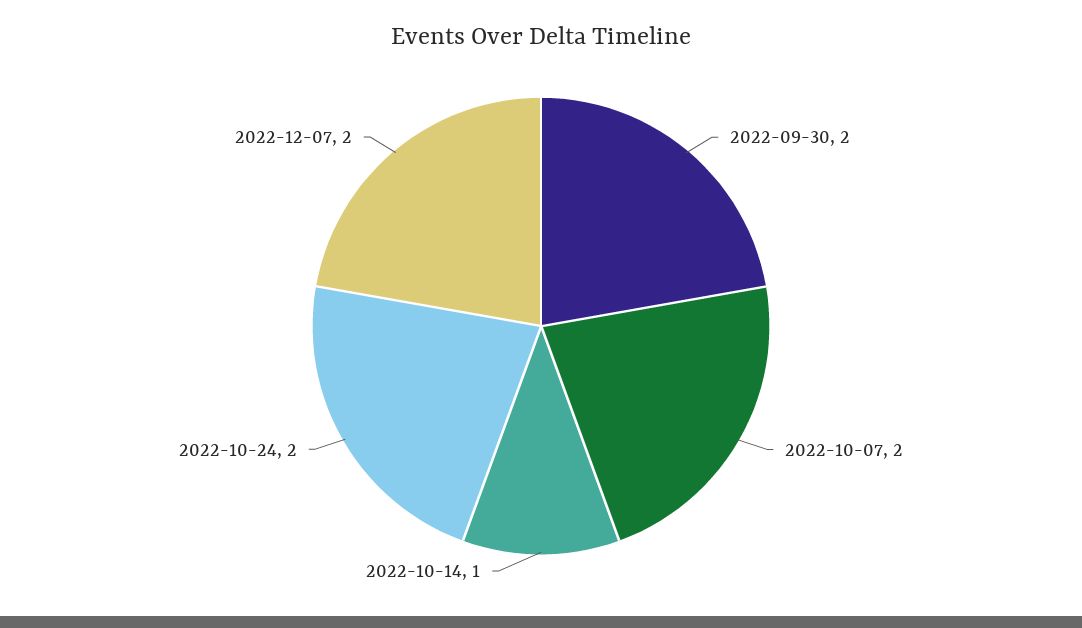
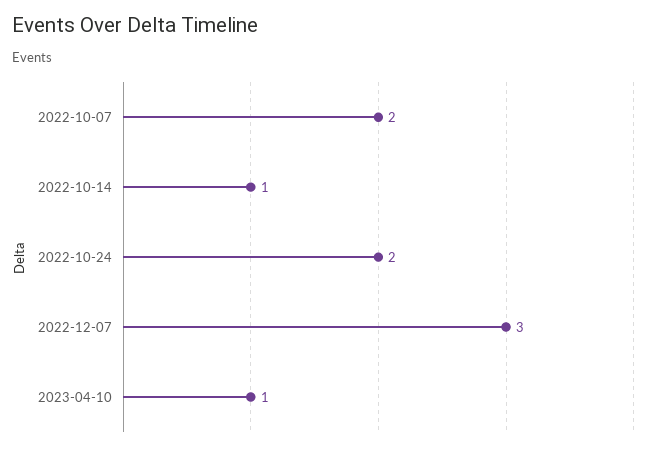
2022-09-30: 2 -> none
2022-12-07: 2 -> 3
2023-04-10: none -> 1

